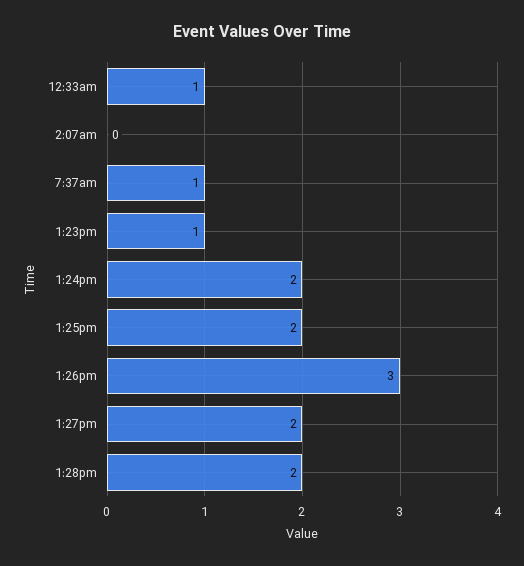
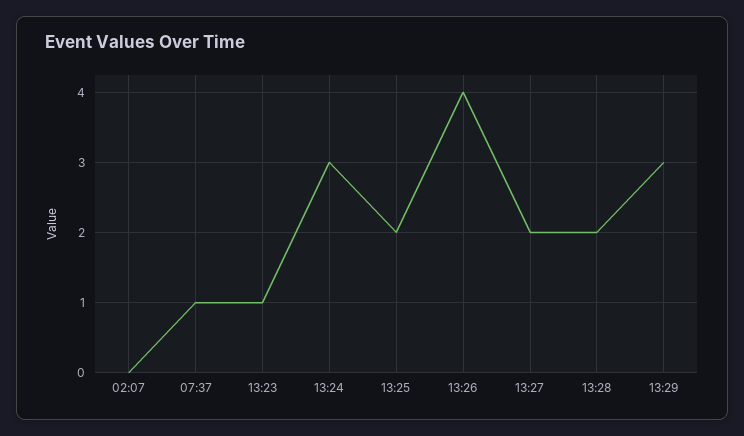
12:33am: 1 -> none
1:24pm: 2 -> 3
1:26pm: 3 -> 4
13:29: none -> 3

